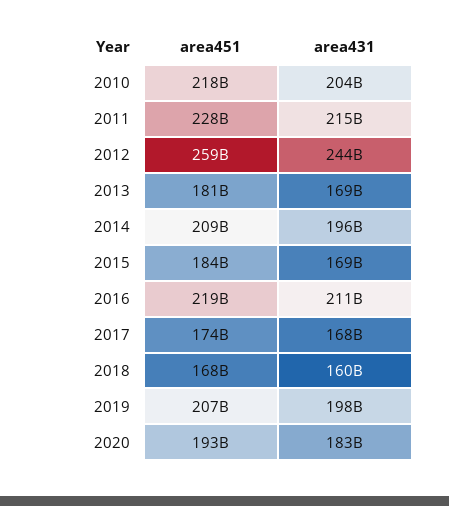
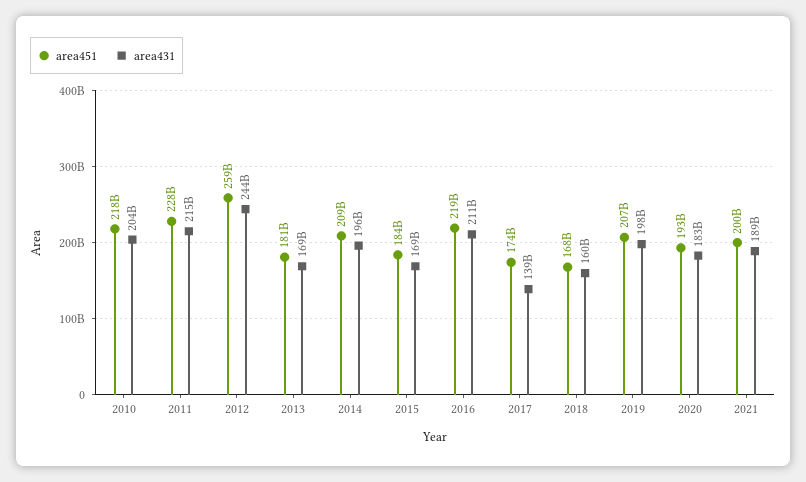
area431, 2017: 168000000000 -> 139000000000
area451, 2021: none -> 200000000000
area431, 2021: none -> 189000000000

